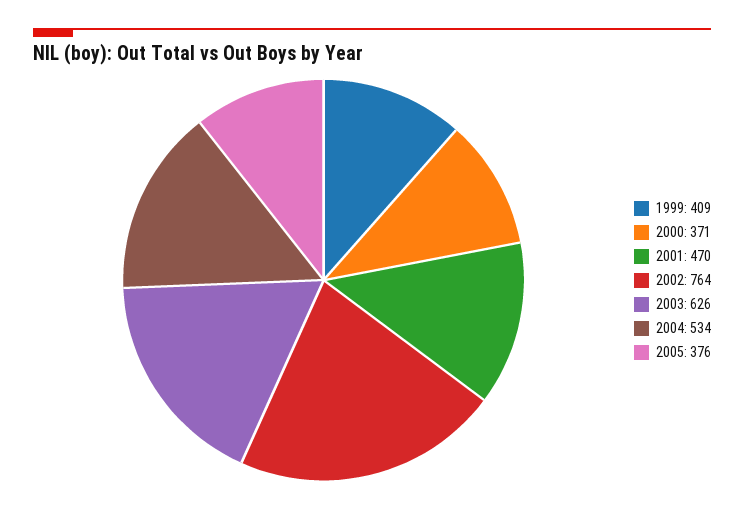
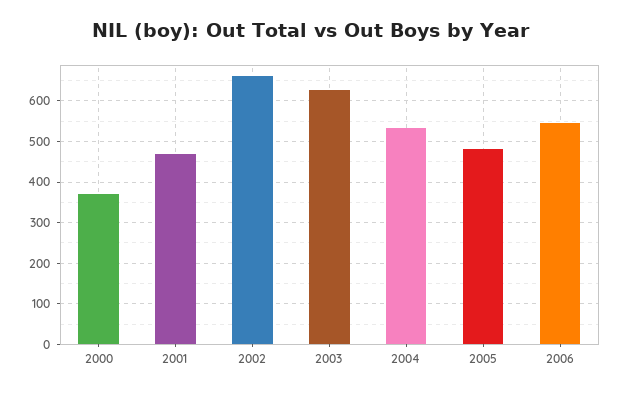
1999: 409 -> none
2002: 764 -> 660
2005: 376 -> 480
2006: none -> 540

